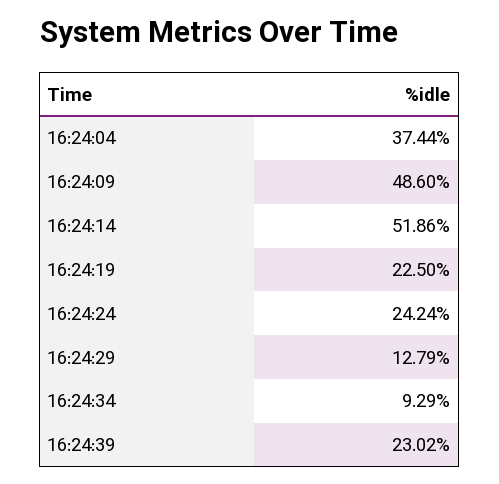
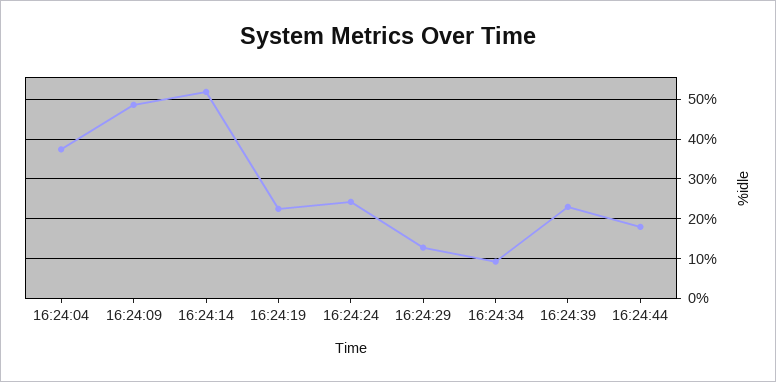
16:24:44: none -> 18

